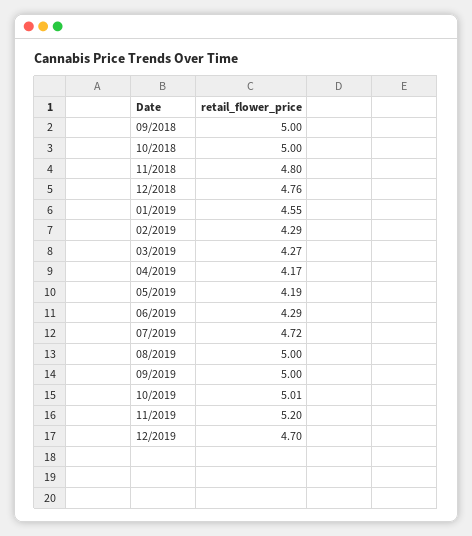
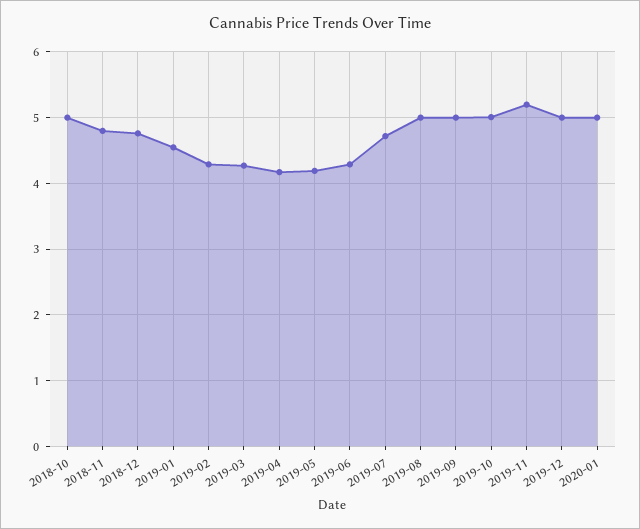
09/2018: 5 -> none
12/2019: 4.7 -> 5
2020-01: none -> 5

